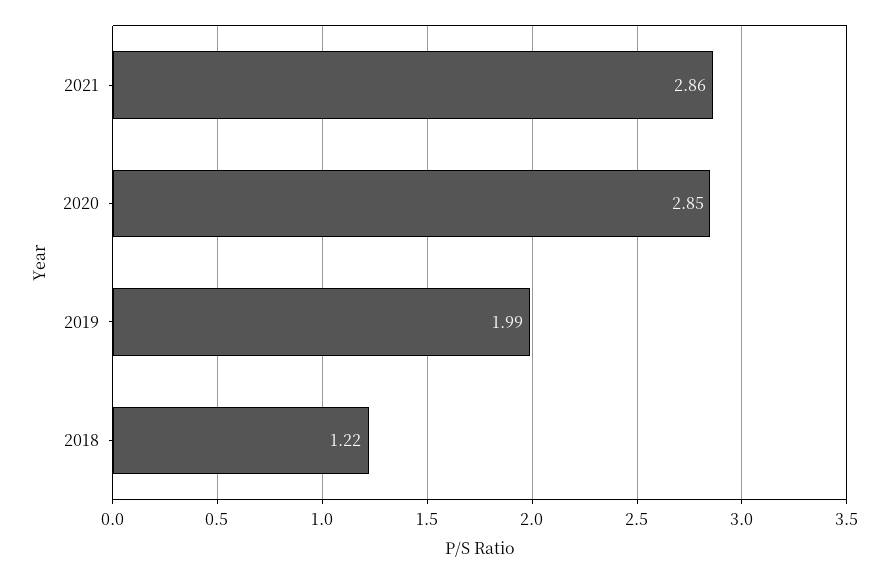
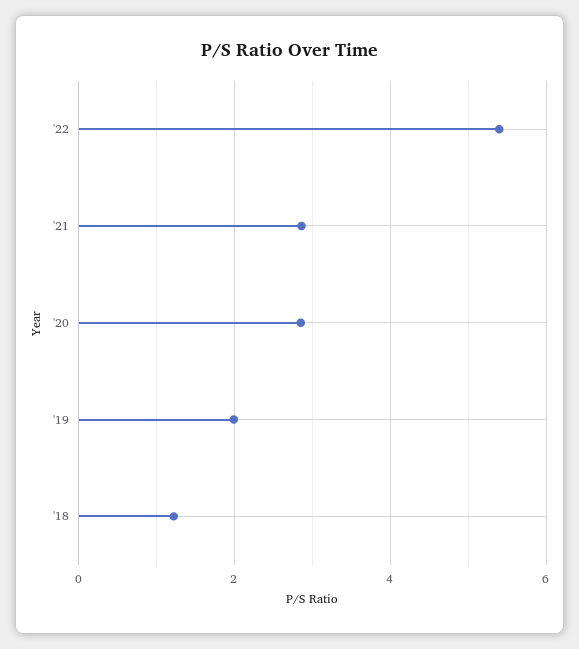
'22: none -> 5.4

